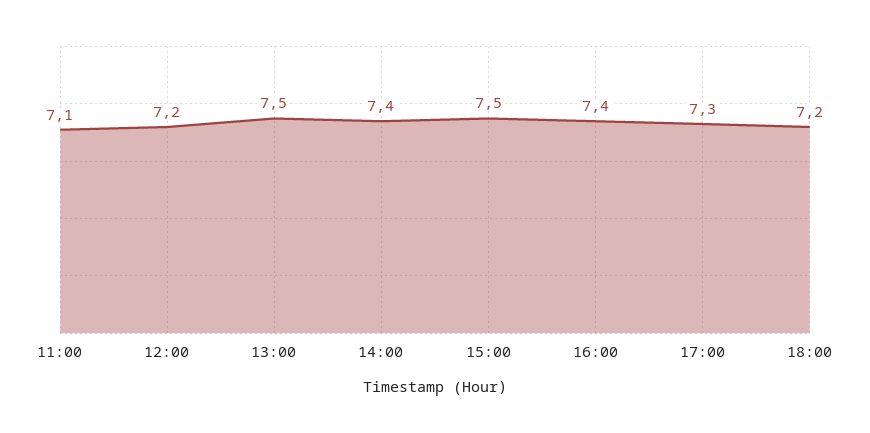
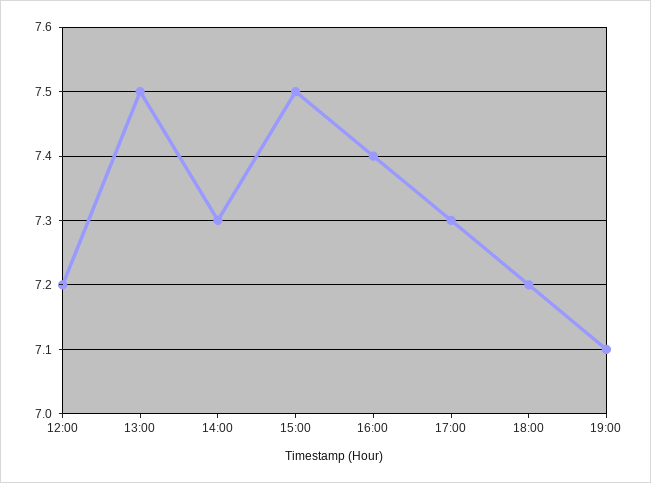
11:00: 7.1 -> none
14:00: 7.4 -> 7.3
19:00: none -> 7.1

